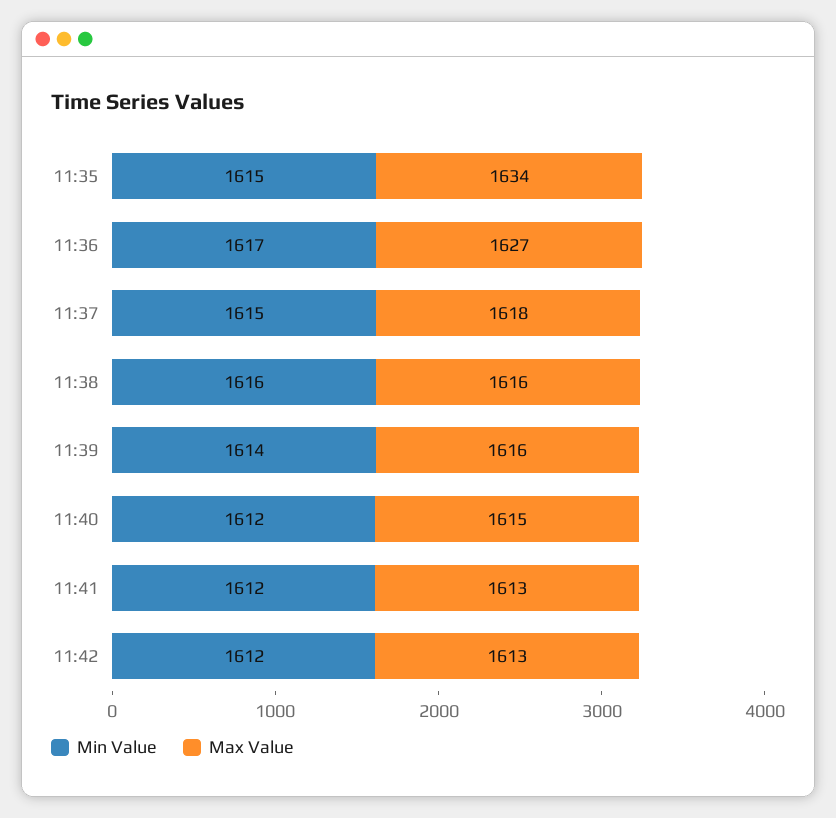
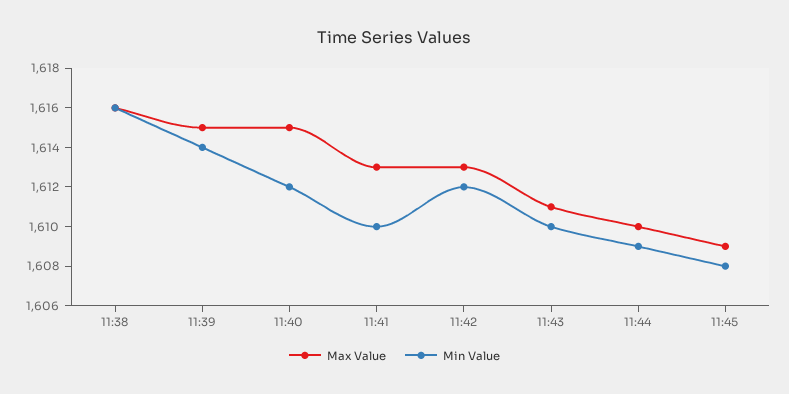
Min Value, 11:35: 1615 -> none
Max Value, 11:35: 1634 -> none
Min Value, 11:36: 1617 -> none
Max Value, 11:36: 1627 -> none
Min Value, 11:37: 1615 -> none
Max Value, 11:37: 1618 -> none
Max Value, 11:39: 1616 -> 1615
Min Value, 11:41: 1612 -> 1610
Max Value, 11:43: none -> 1611
Min Value, 11:43: none -> 1610
Max Value, 11:44: none -> 1610
Min Value, 11:44: none -> 1609
Max Value, 11:45: none -> 1609
Min Value, 11:45: none -> 1608

